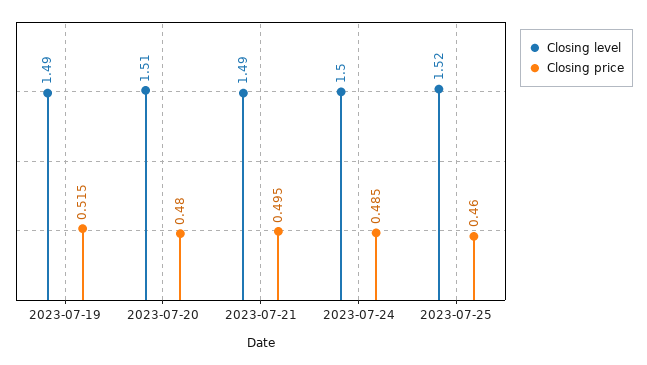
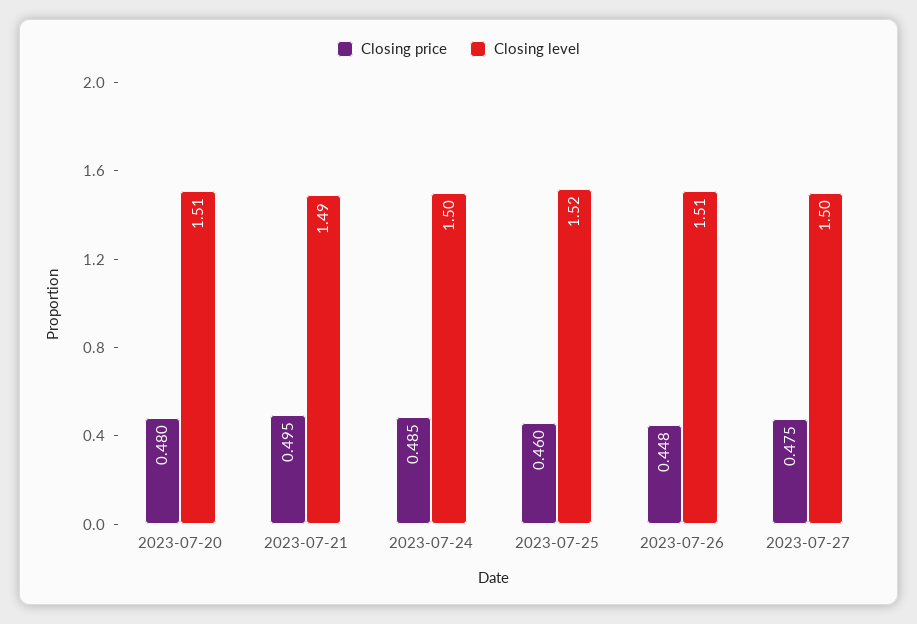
Closing level, 2023-07-19: 1.49 -> none
Closing price, 2023-07-19: 0.515 -> none
Closing price, 2023-07-26: none -> 0.448
Closing level, 2023-07-26: none -> 1.51
Closing price, 2023-07-27: none -> 0.475
Closing level, 2023-07-27: none -> 1.5

